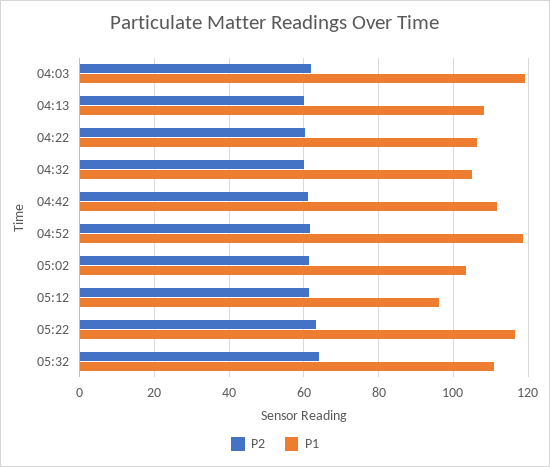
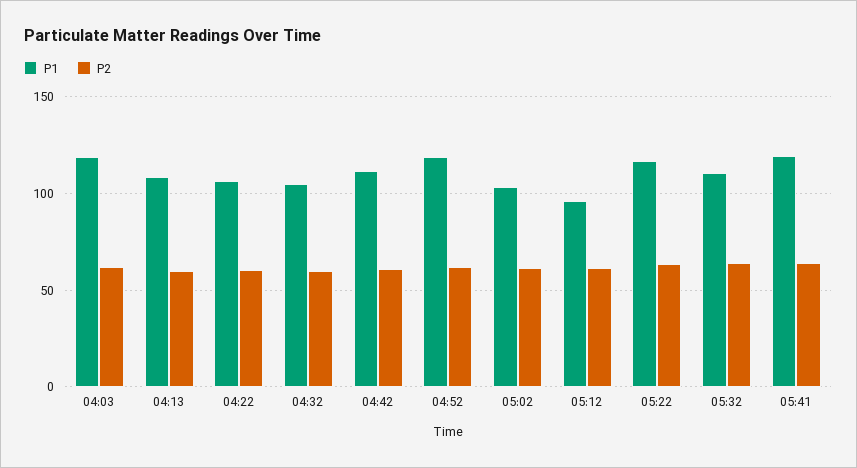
P1, 05:41: none -> 120
P2, 05:41: none -> 65

